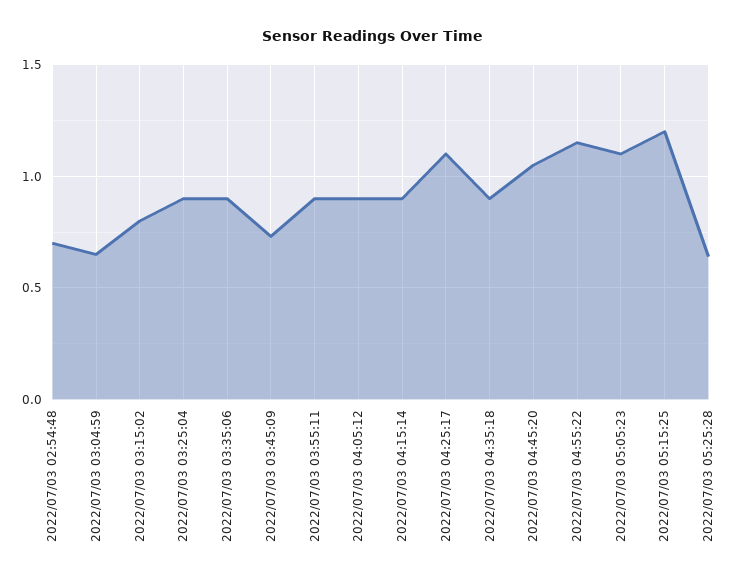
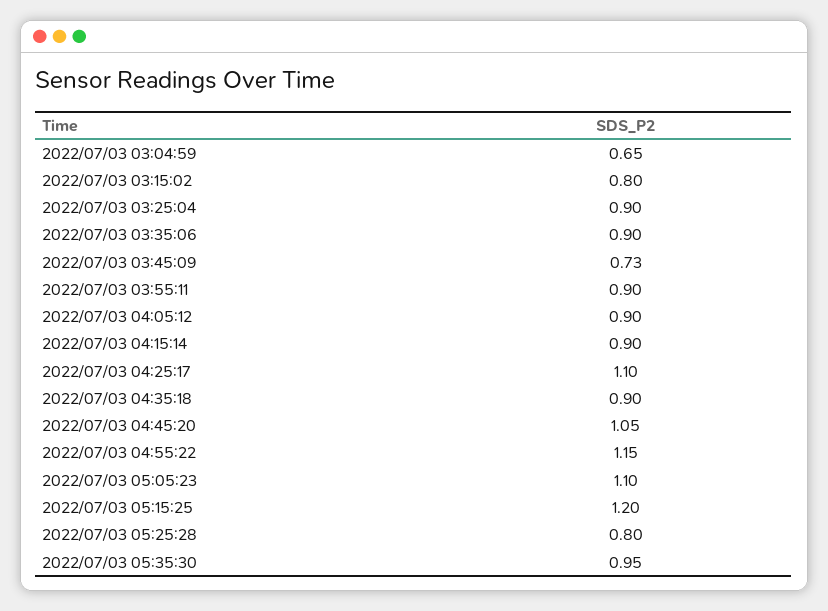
2022/07/03 02:54:48: 0.7 -> none
2022/07/03 05:25:28: 0.65 -> 0.8
2022/07/03 05:35:30: none -> 0.95

